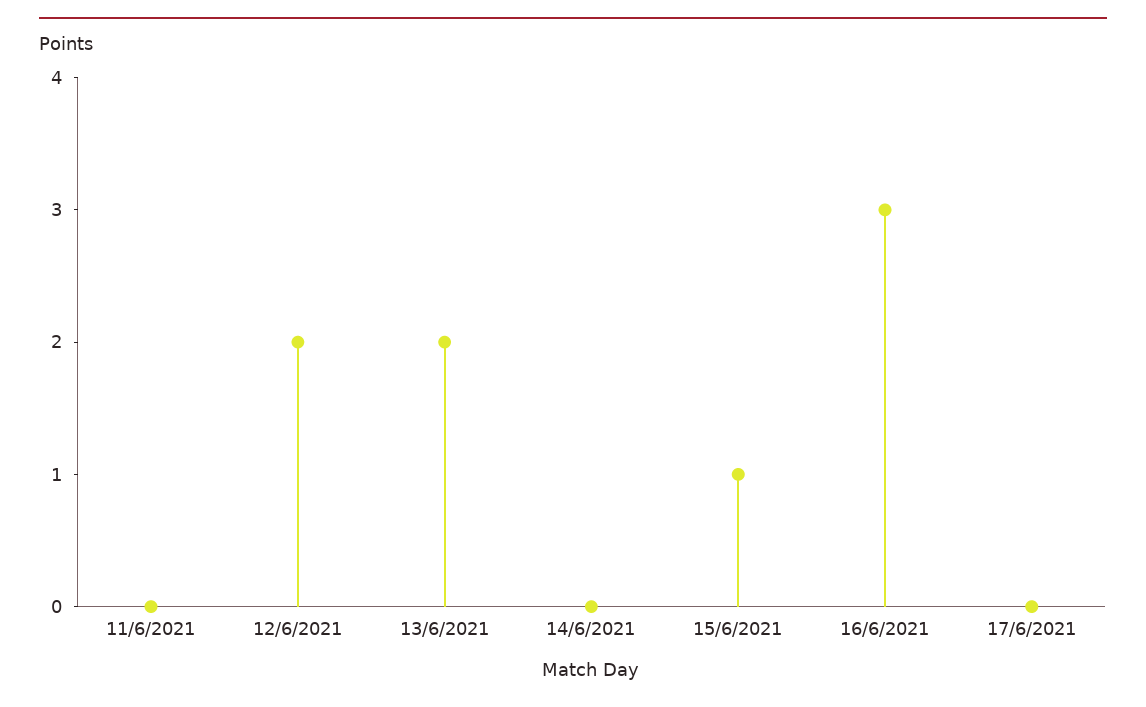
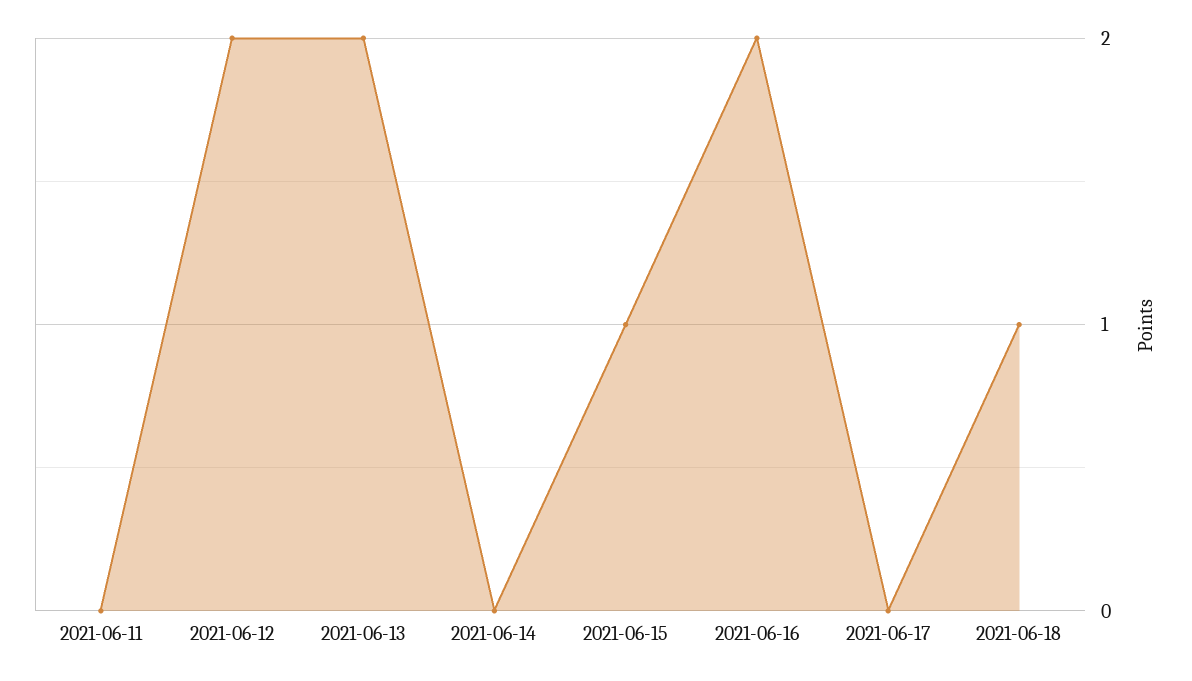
16/6/2021: 3 -> 2
2021-06-18: none -> 1

